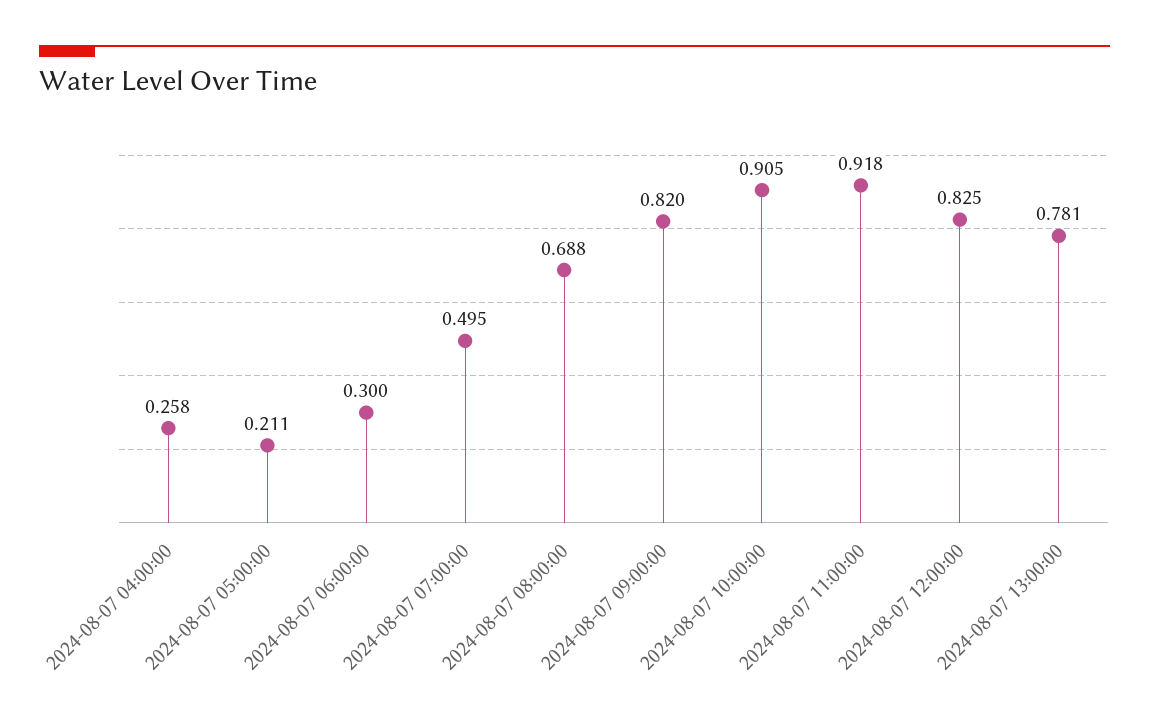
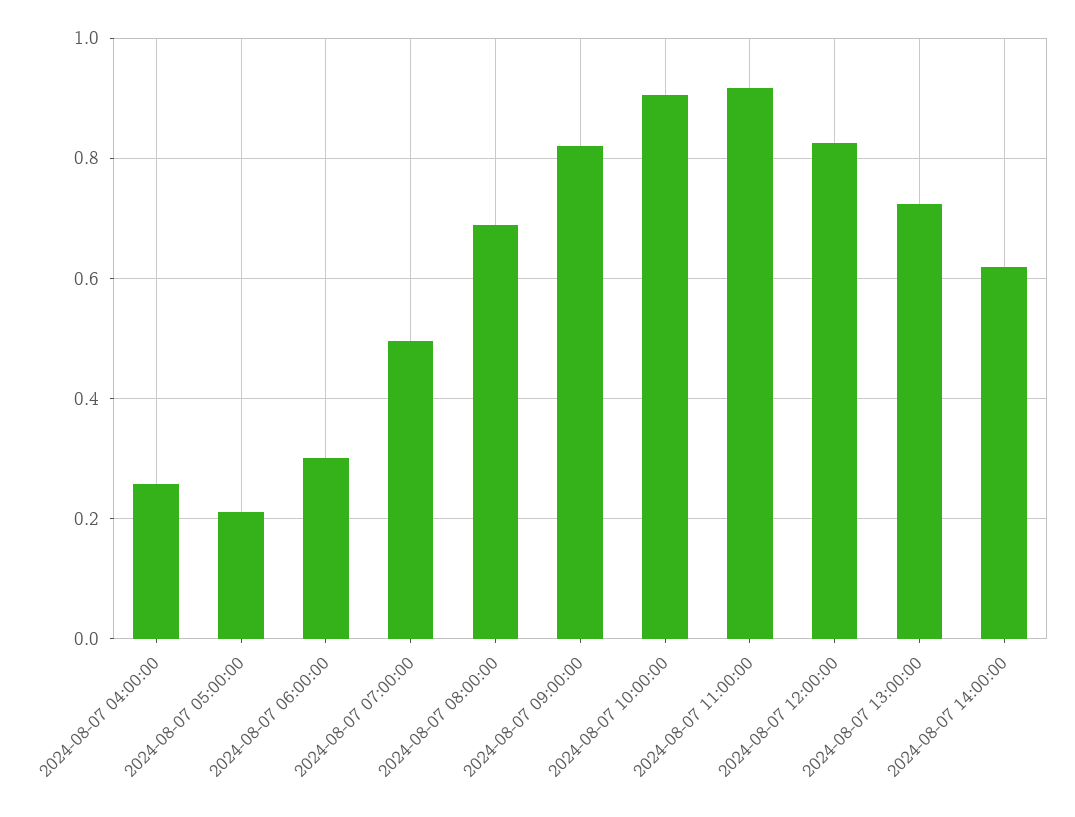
2024-08-07 13:00:00: 0.781 -> 0.72
2024-08-07 14:00:00: none -> 0.62

